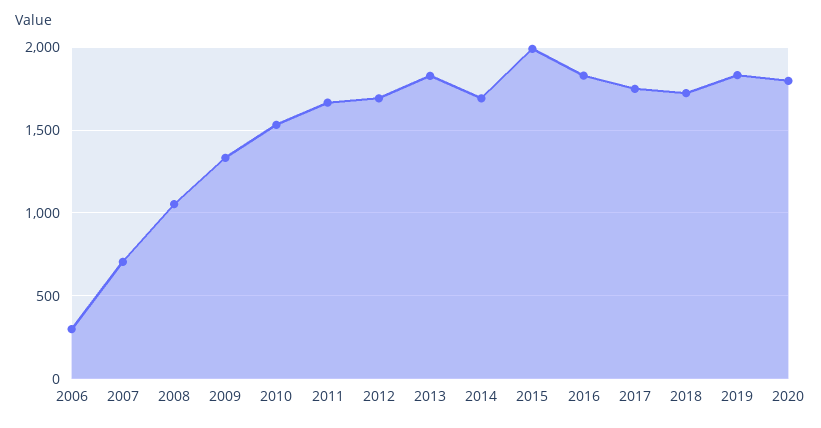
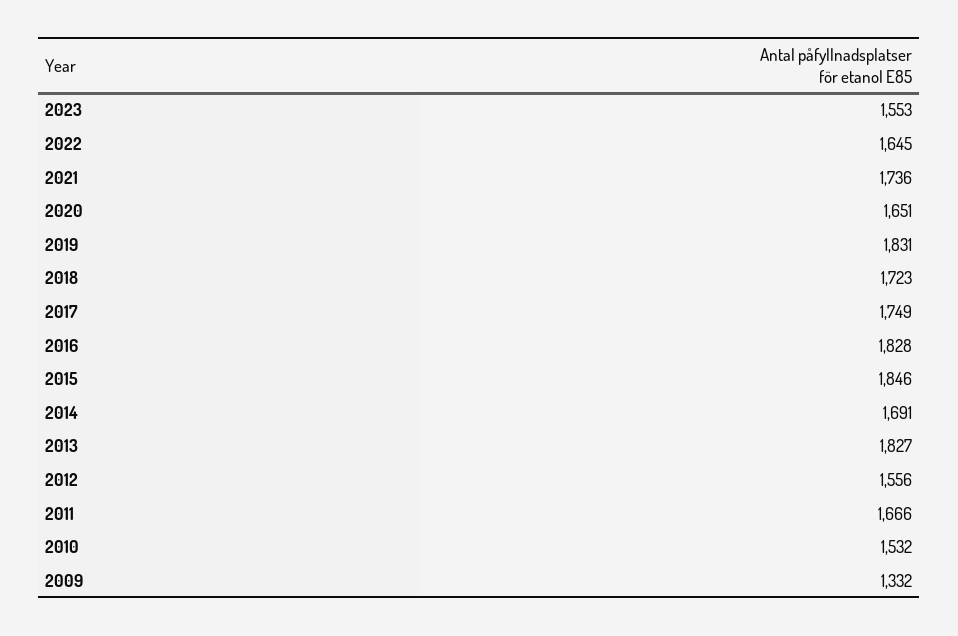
2006: 300 -> none
2007: 700 -> none
2008: 1050 -> none
2012: 1700 -> 1556
2015: 2000 -> 1846
2020: 1800 -> 1651
2023: none -> 1553
2022: none -> 1645
2021: none -> 1736

